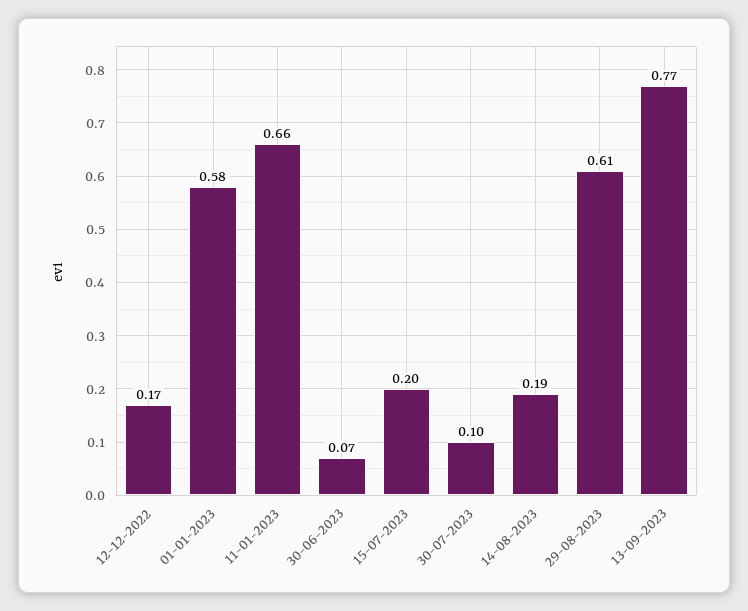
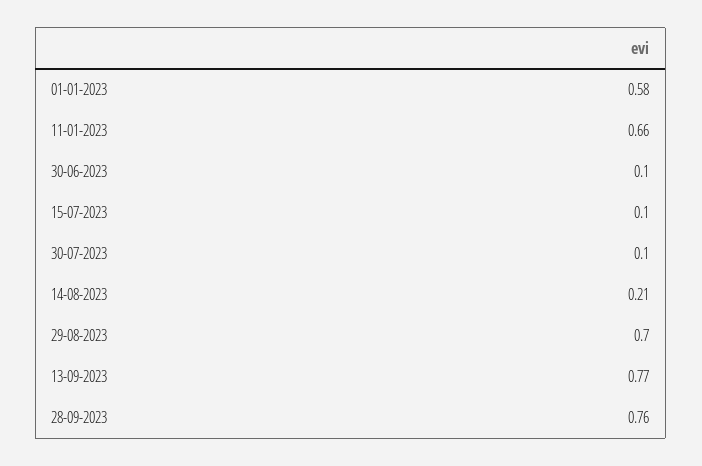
12-12-2022: 0.17 -> none
30-06-2023: 0.07 -> 0.1
15-07-2023: 0.2 -> 0.1
14-08-2023: 0.19 -> 0.21
29-08-2023: 0.61 -> 0.7
28-09-2023: none -> 0.76

